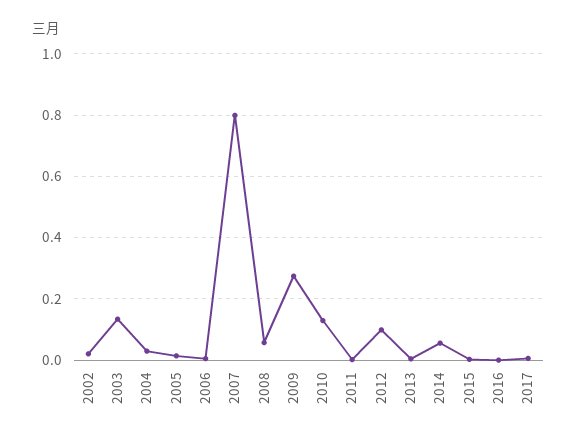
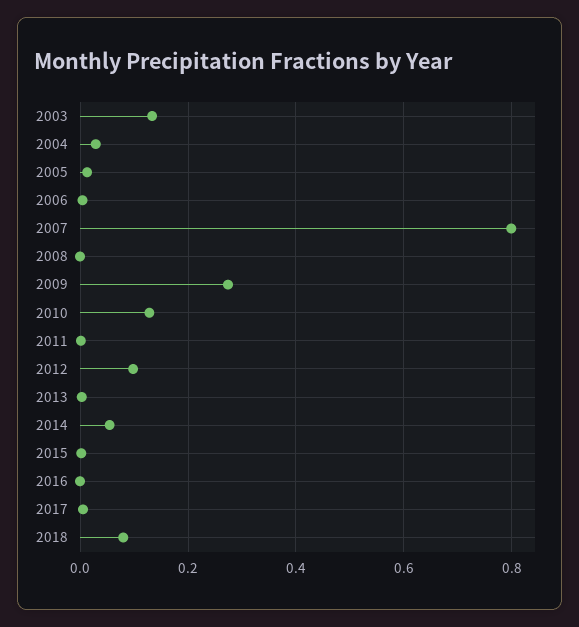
2002: 0.02 -> none
2008: 0.06 -> 0
2018: none -> 0.08

